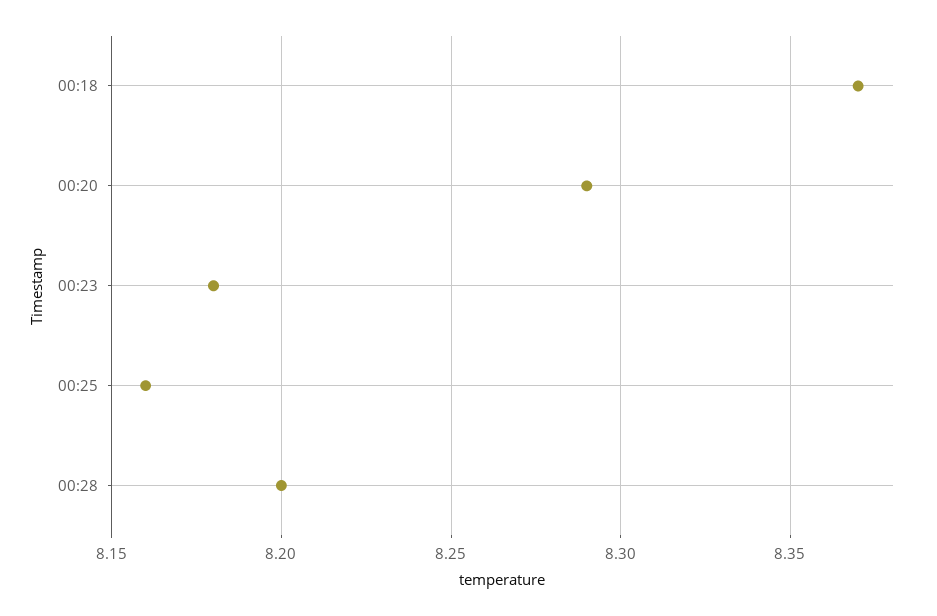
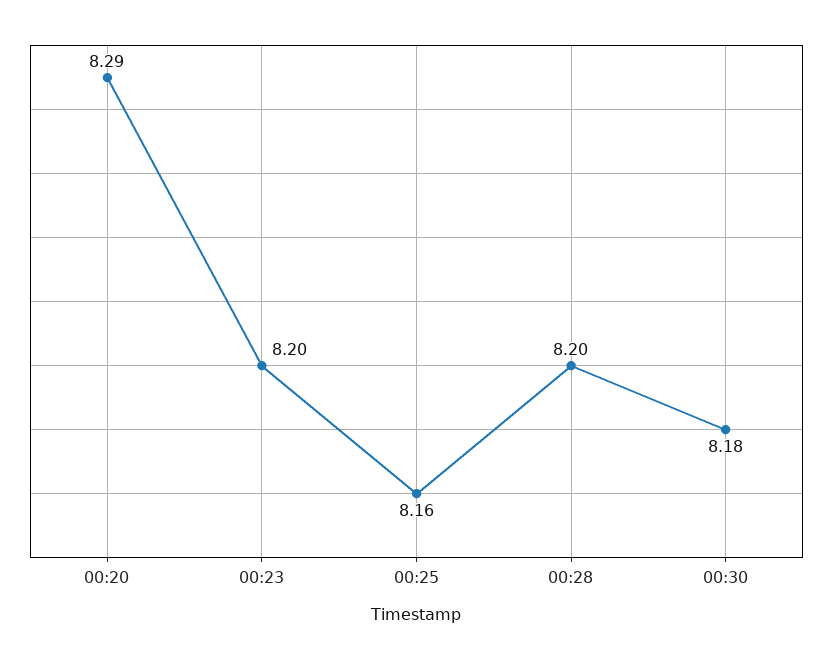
00:18: 8.37 -> none
00:23: 8.18 -> 8.2
00:30: none -> 8.18

